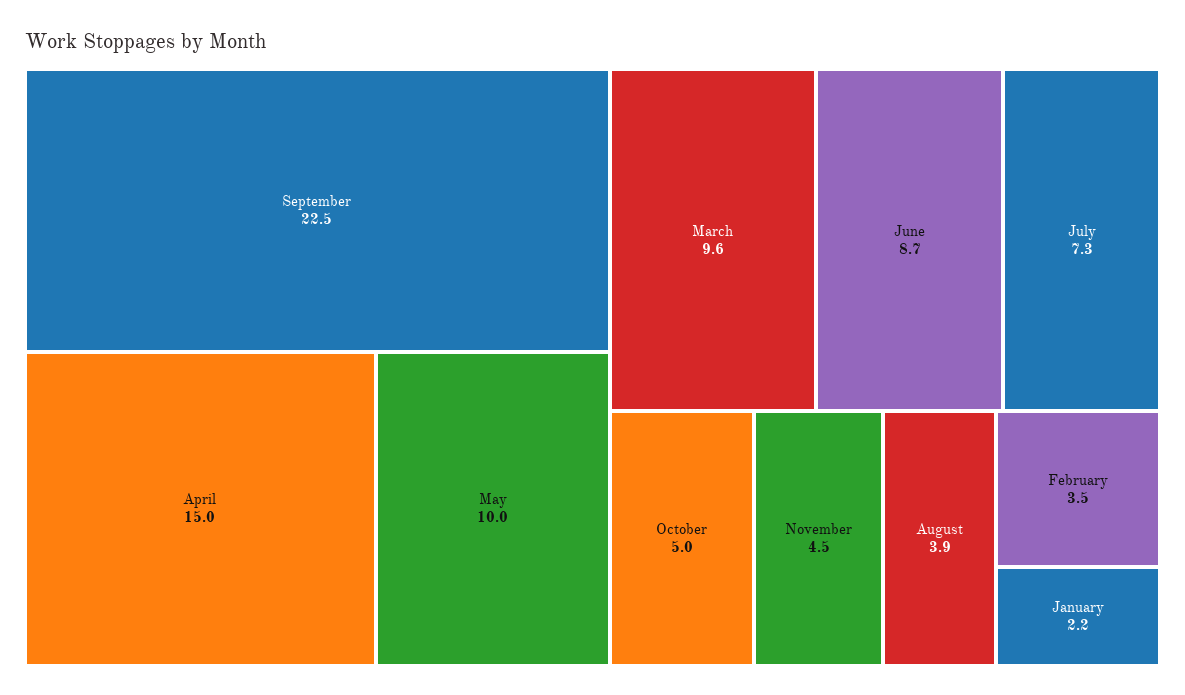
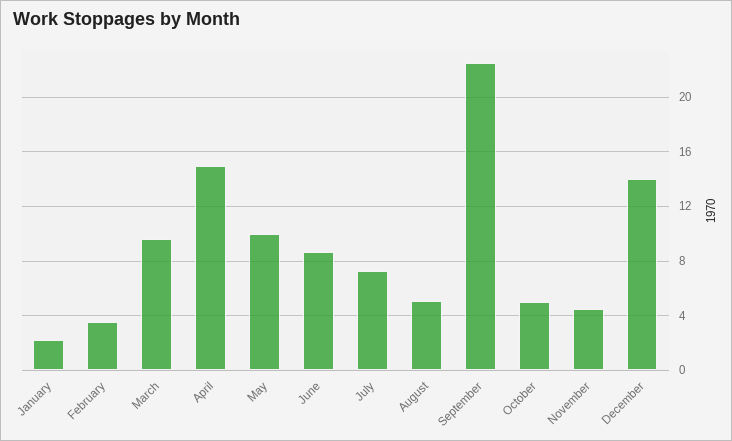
August: 3.9 -> 5
December: none -> 14

